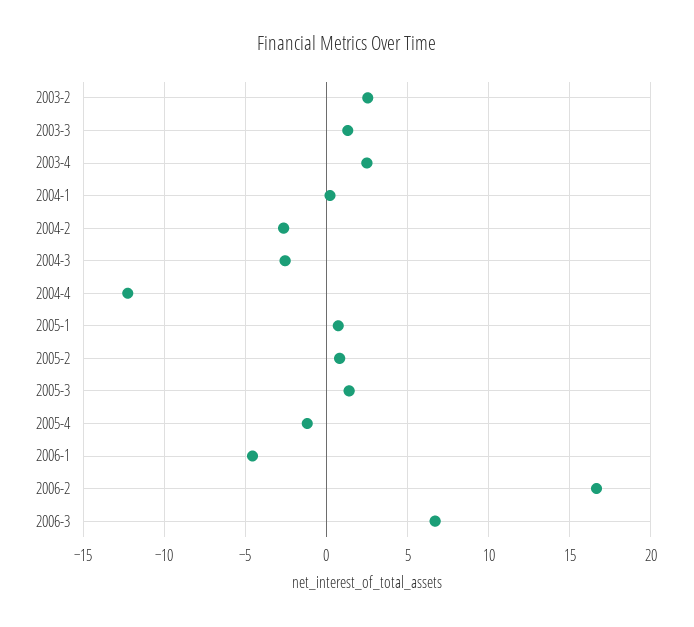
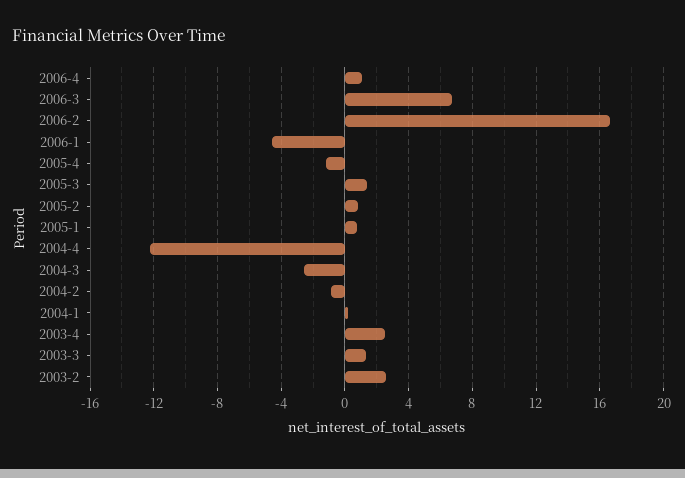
2004-2: -2.5 -> -1
2006-4: none -> 1

